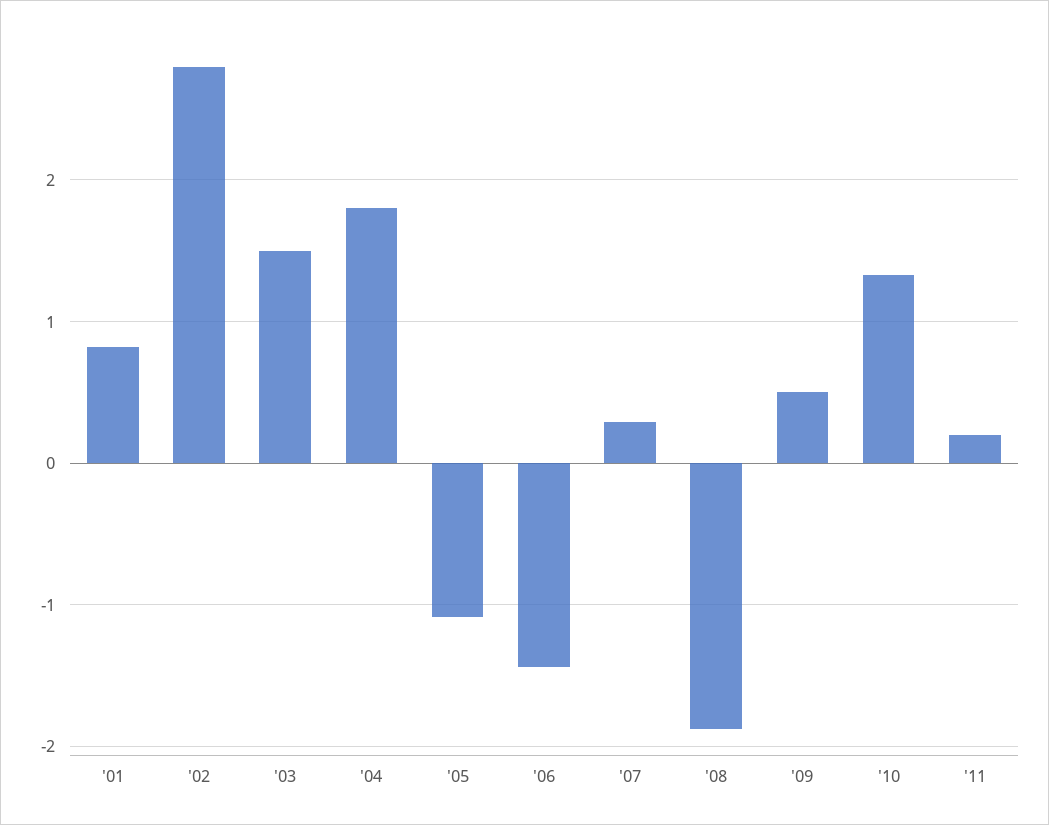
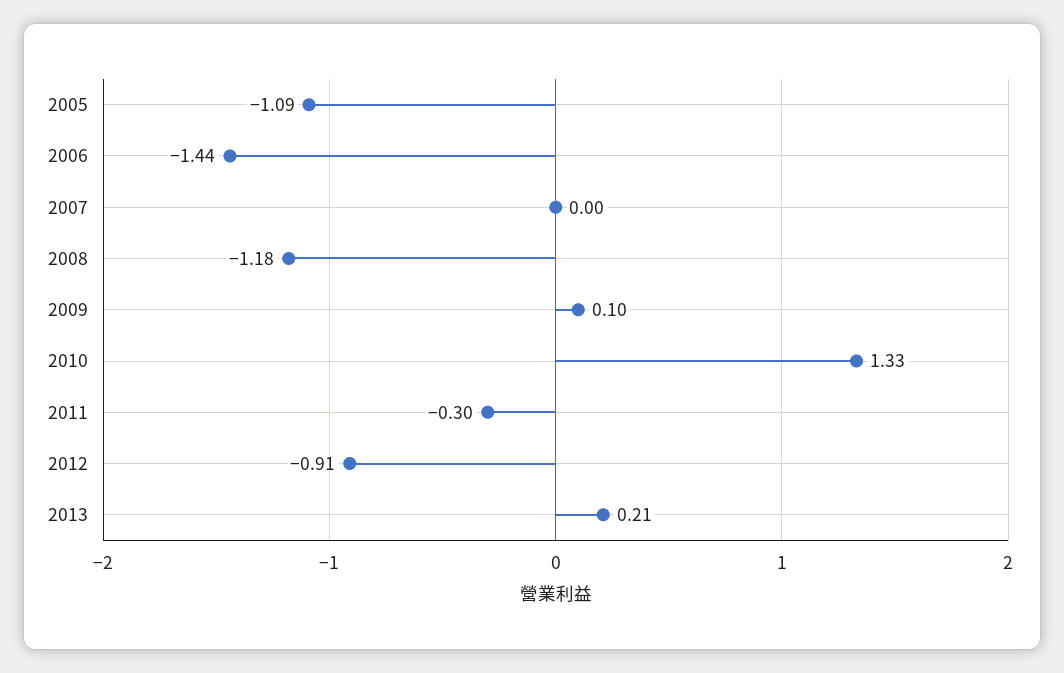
'01: 0.8 -> none
'02: 2.8 -> none
'03: 1.5 -> none
'04: 1.8 -> none
'07: 0.3 -> 0
'08: -1.9 -> -1.18
'09: 0.5 -> 0.1
'11: 0.2 -> -0.3
2012: none -> -0.91
2013: none -> 0.21

